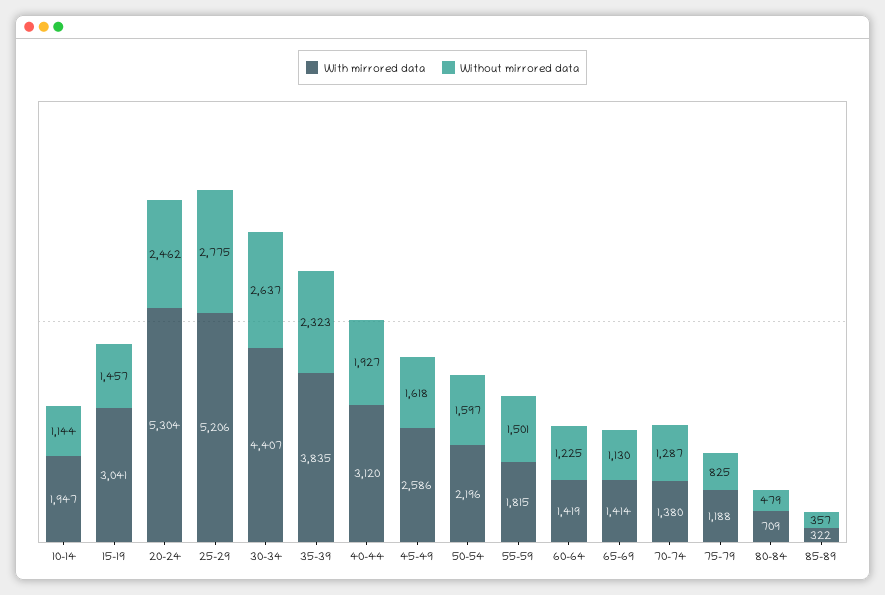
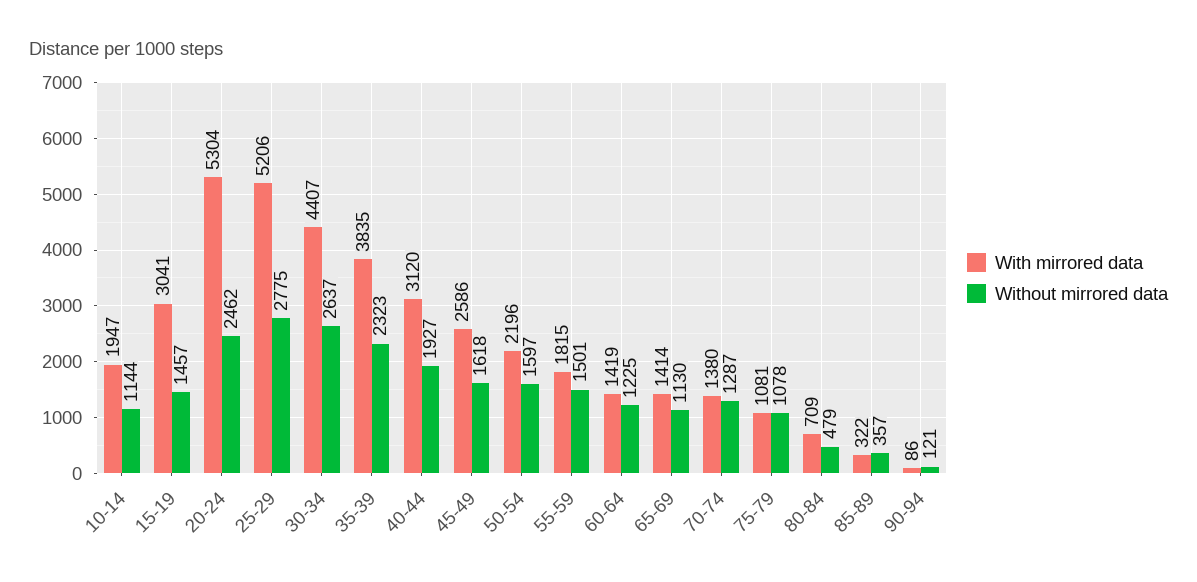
With mirrored data, 75-79: 1188 -> 1081
Without mirrored data, 75-79: 825 -> 1078
With mirrored data, 90-94: none -> 86
Without mirrored data, 90-94: none -> 121

